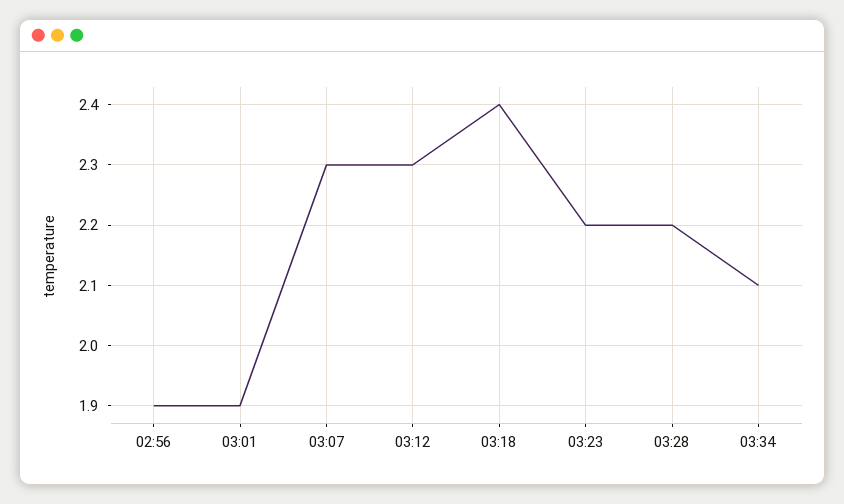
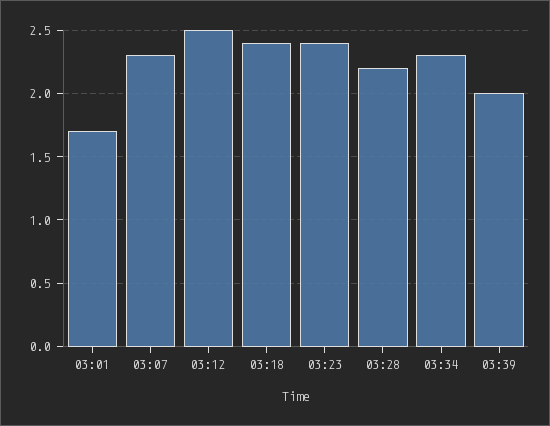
02:56: 1.9 -> none
03:01: 1.9 -> 1.7
03:12: 2.3 -> 2.5
03:23: 2.2 -> 2.4
03:34: 2.1 -> 2.3
03:39: none -> 2

